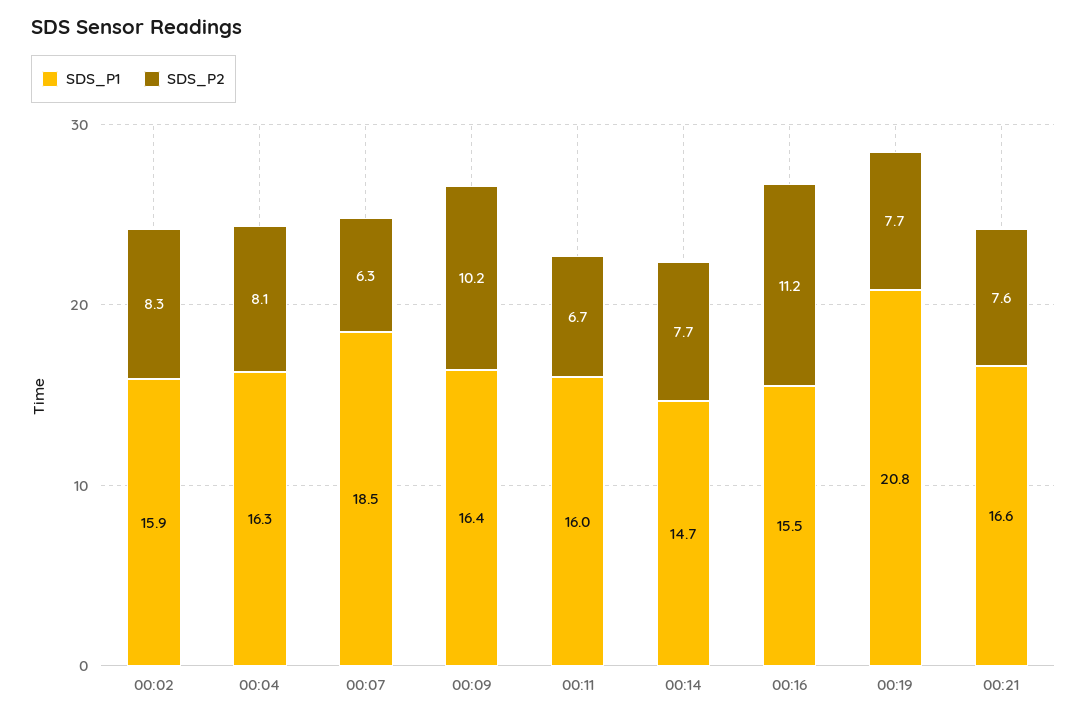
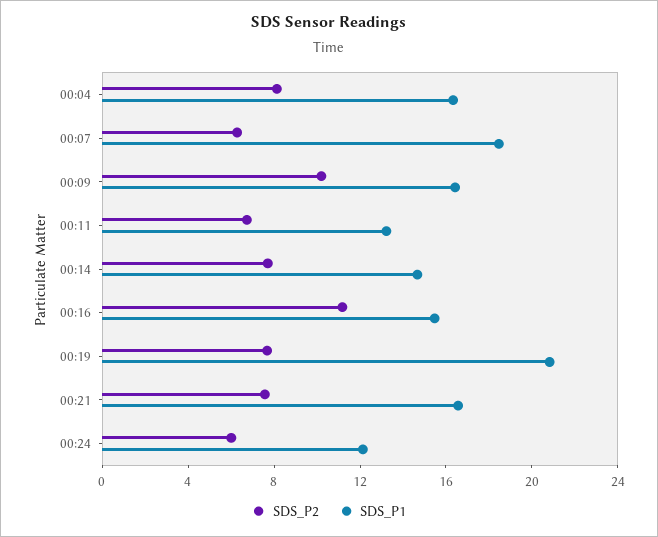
SDS_P1, 00:02: 15.9 -> none
SDS_P2, 00:02: 8.3 -> none
SDS_P1, 00:11: 16 -> 13
SDS_P2, 00:24: none -> 6
SDS_P1, 00:24: none -> 12

